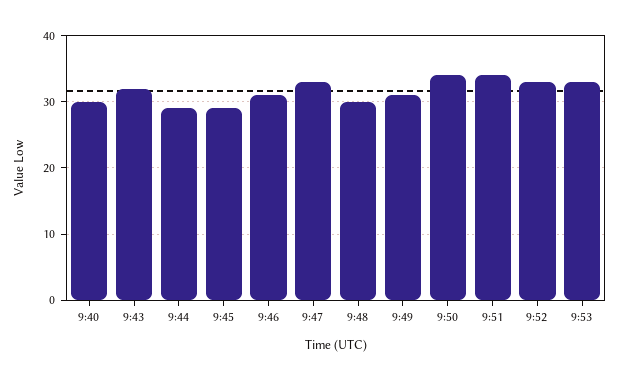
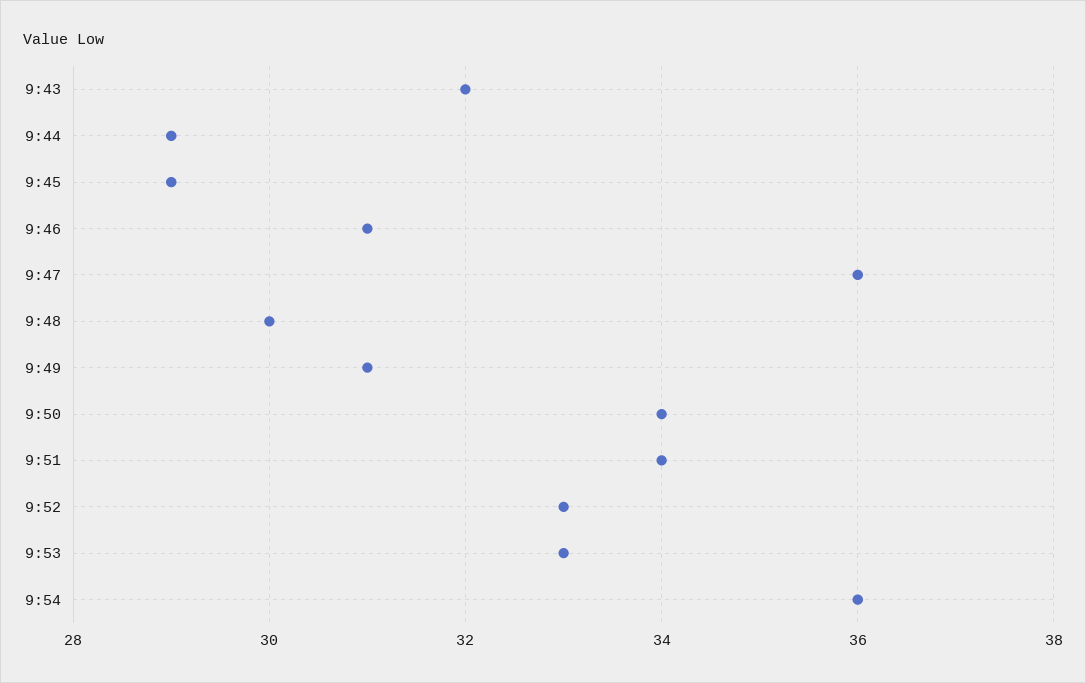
9:40: 30 -> none
9:47: 33 -> 36
9:54: none -> 36

